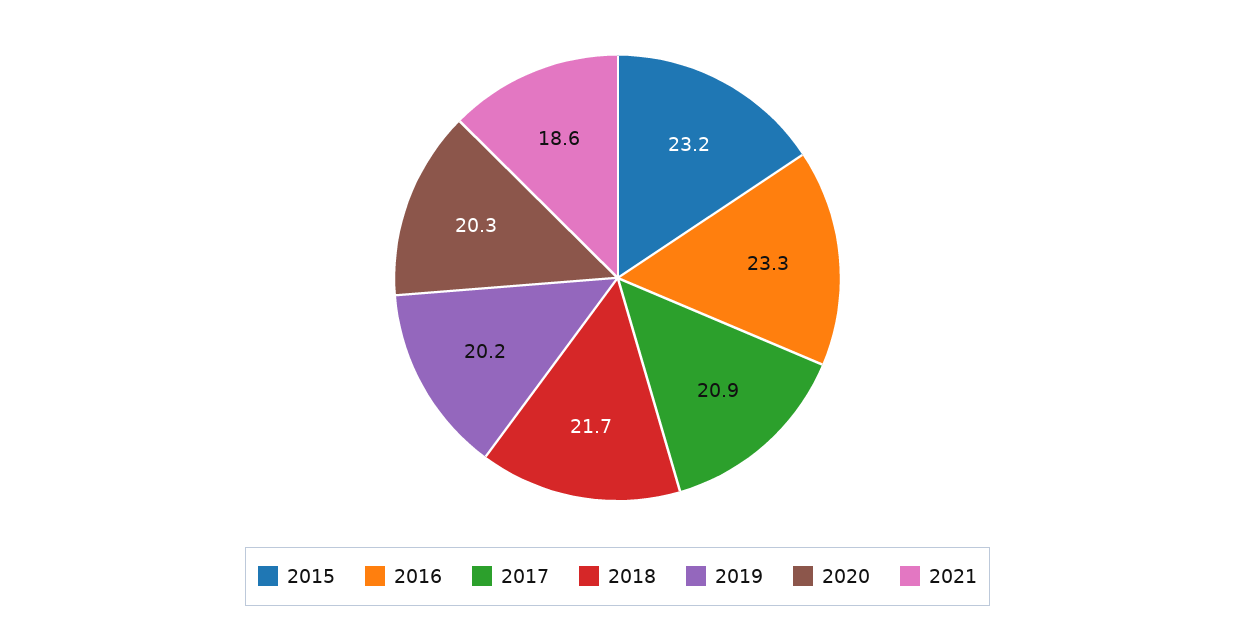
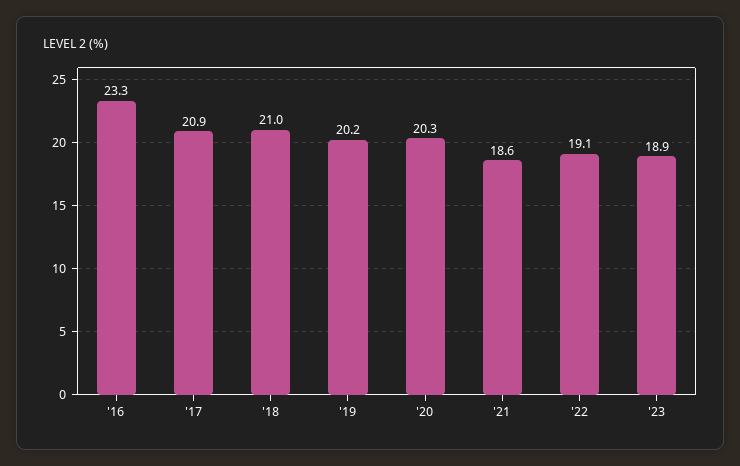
2015: 23.2 -> none
2018: 21.7 -> 21
'22: none -> 19.1
'23: none -> 18.9

